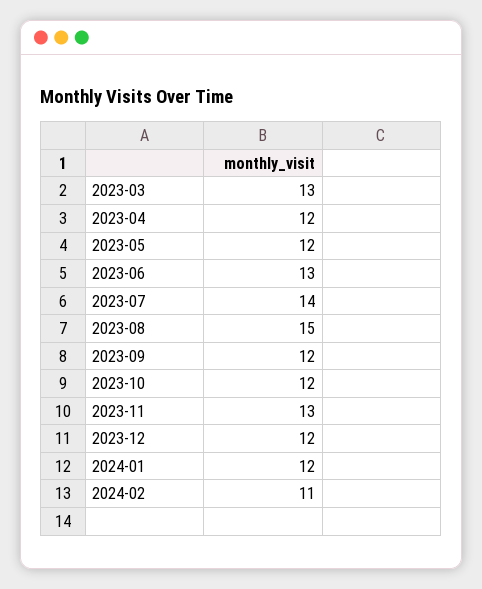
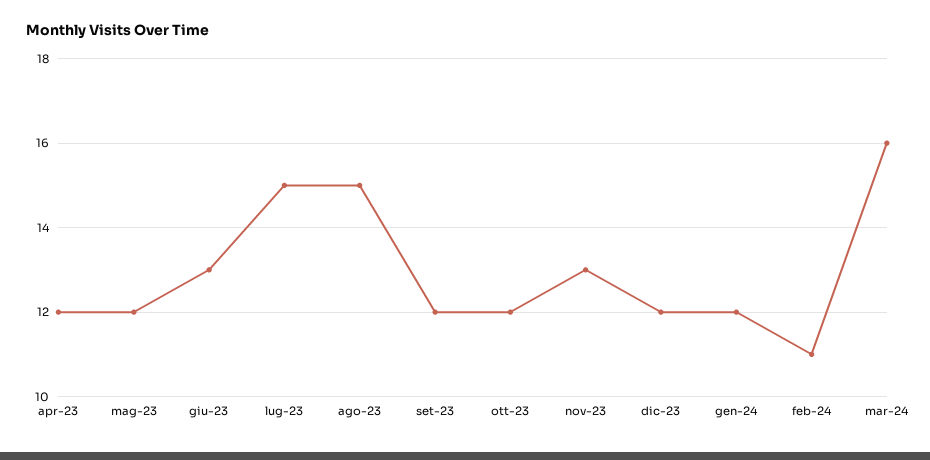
2023-03: 13 -> none
2023-07: 14 -> 15
mar-24: none -> 16

